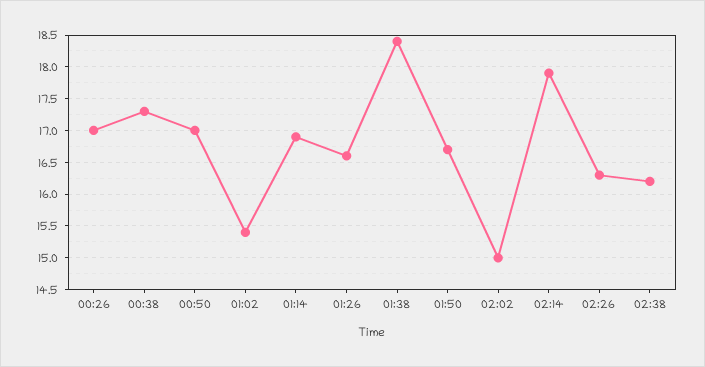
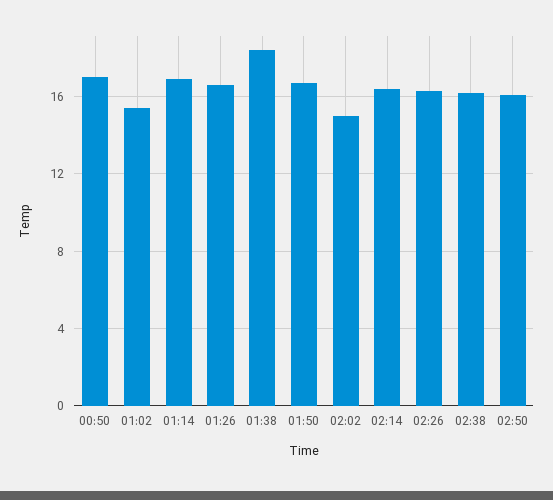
00:26: 17 -> none
00:38: 17.3 -> none
02:14: 17.9 -> 16.5
02:50: none -> 16

